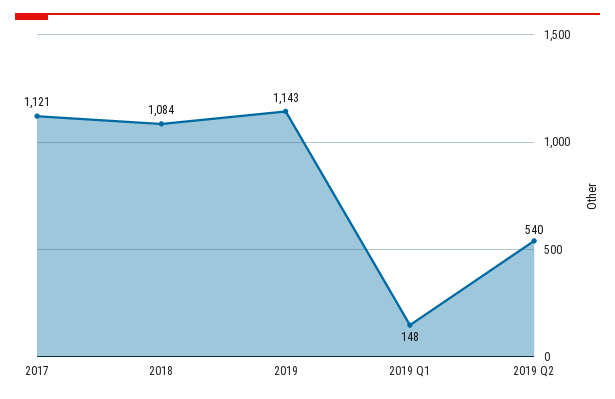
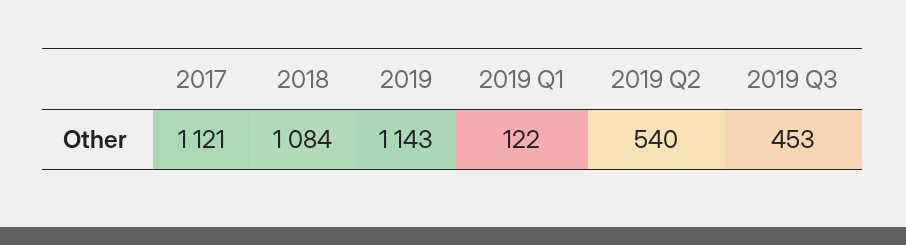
2019 Q1: 148 -> 122
2019 Q3: none -> 453

